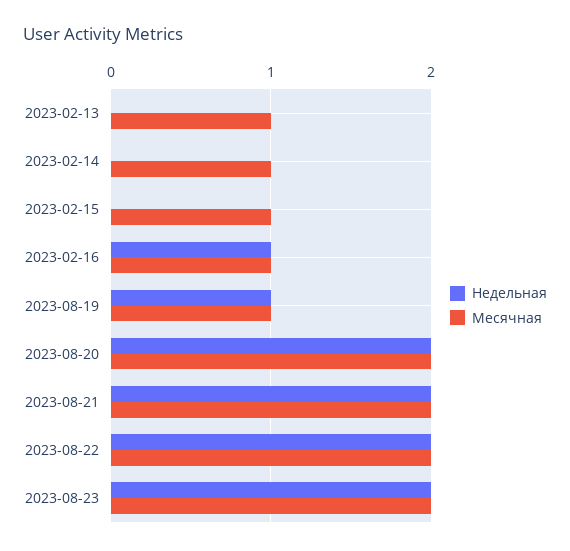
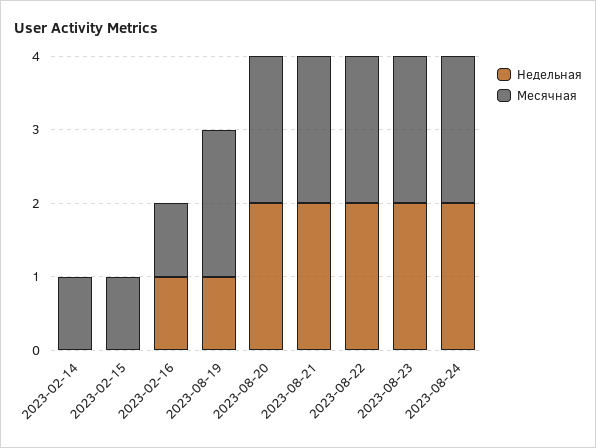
Недельная, 2023-02-13: 0 -> none
Месячная, 2023-02-13: 1 -> none
Месячная, 2023-08-19: 1 -> 2
Недельная, 2023-08-24: none -> 2
Месячная, 2023-08-24: none -> 2

